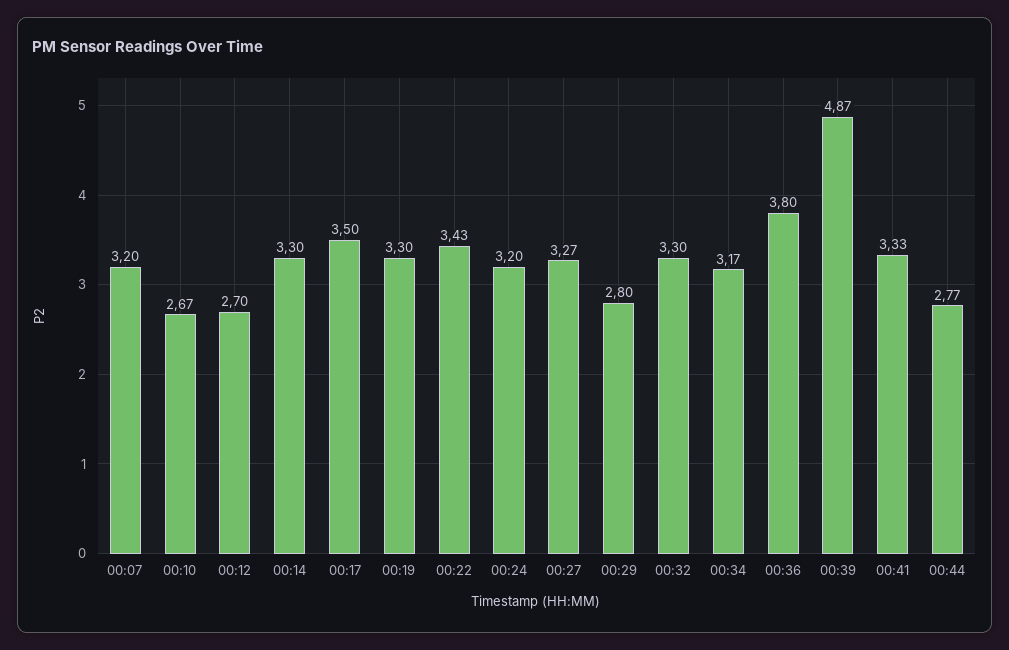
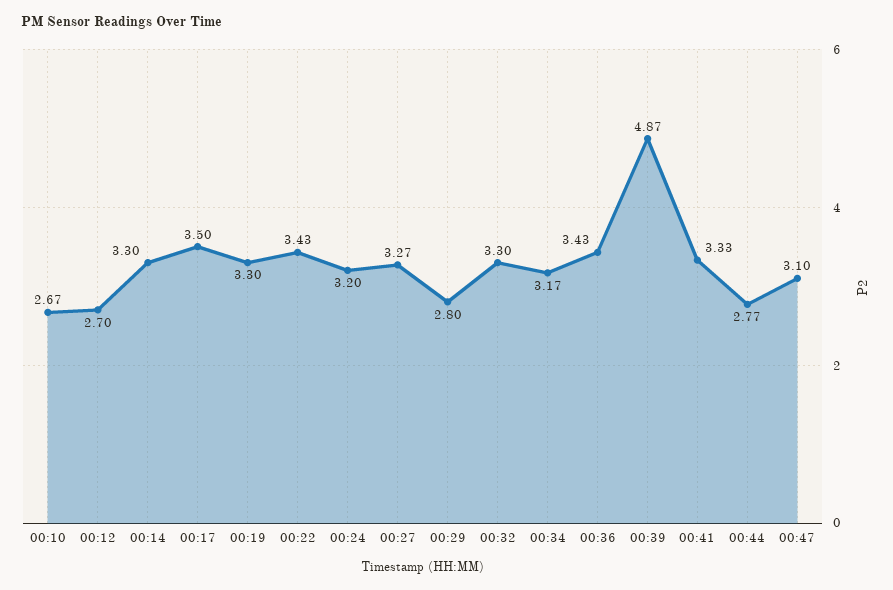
00:07: 3.2 -> none
00:36: 3.8 -> 3.43
00:47: none -> 3.1

